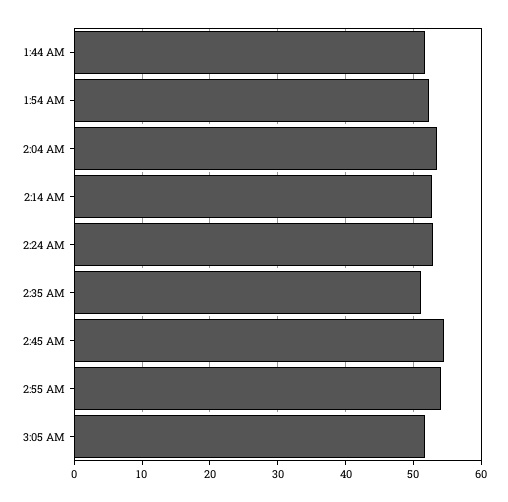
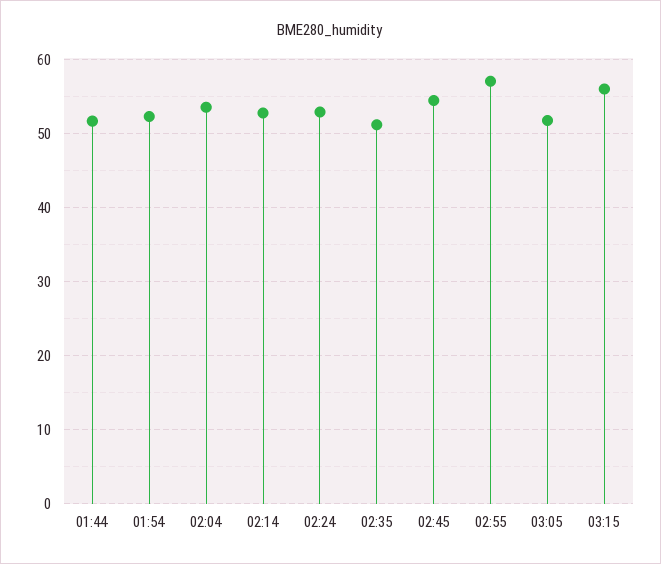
2:55 AM: 54 -> 57
03:15: none -> 56

